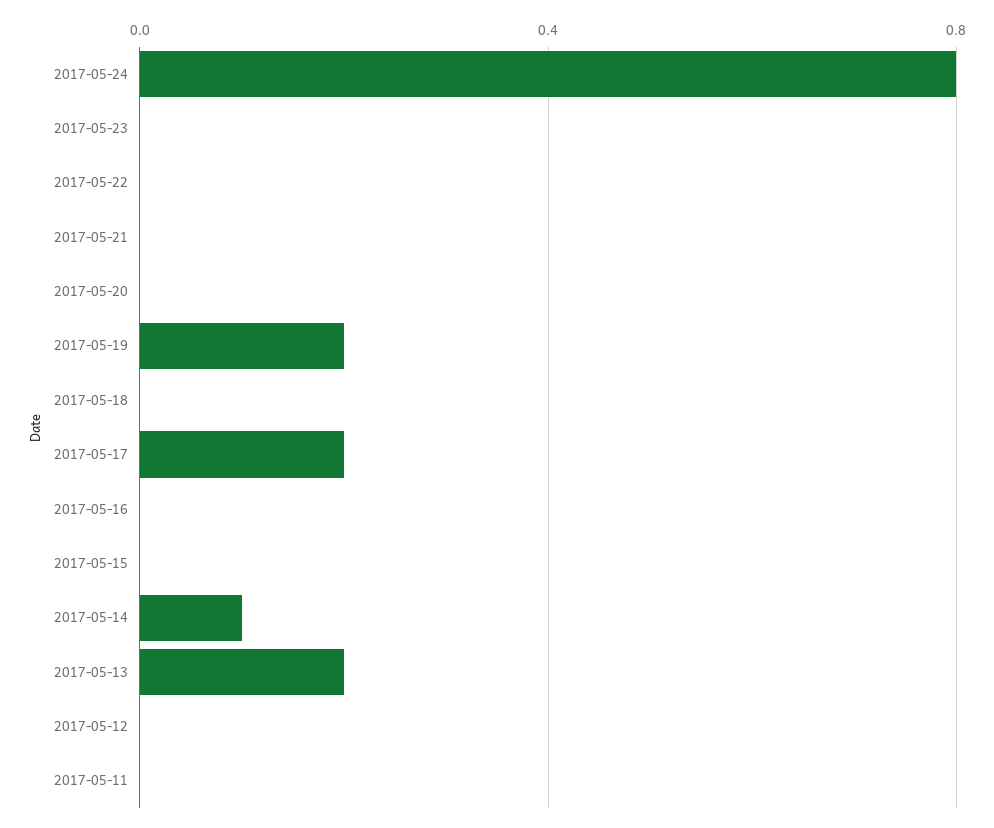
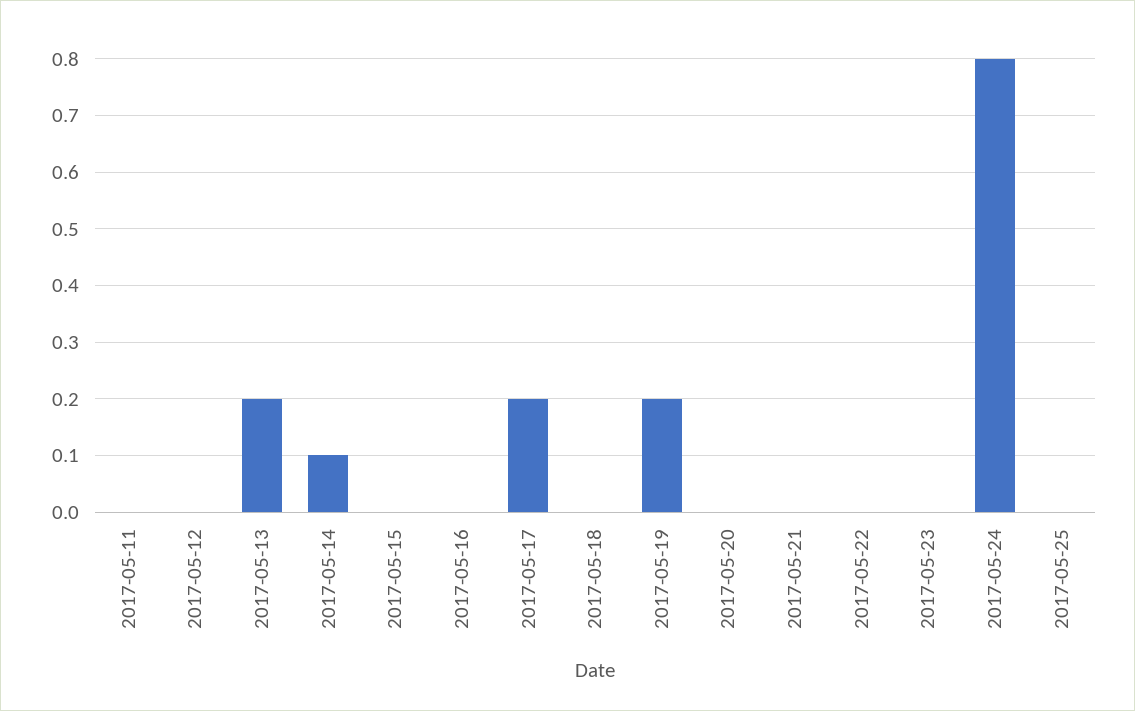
2017-05-25: none -> 0

